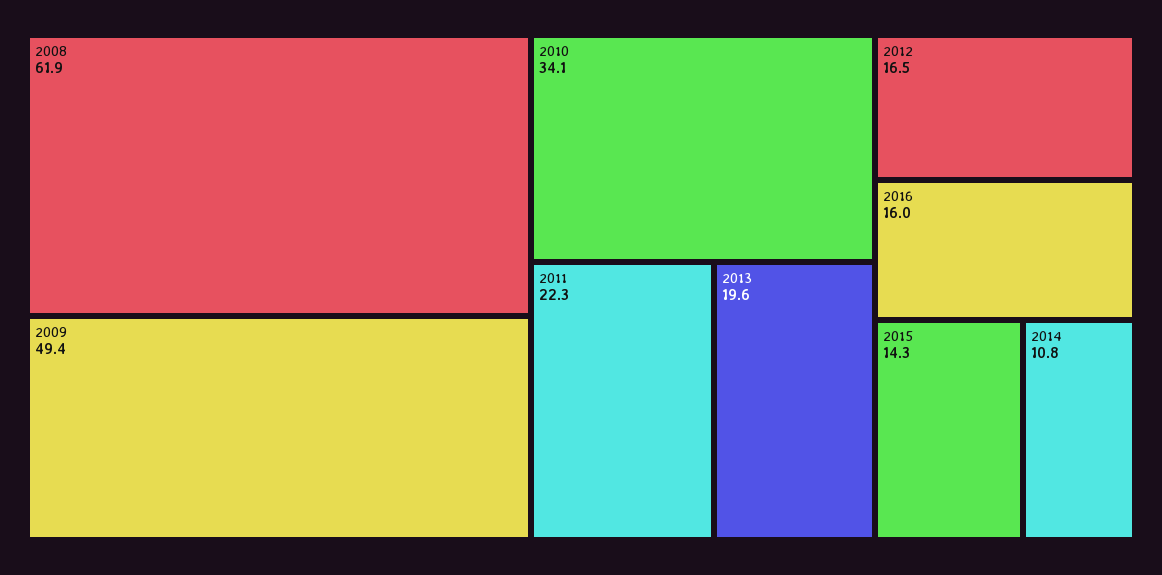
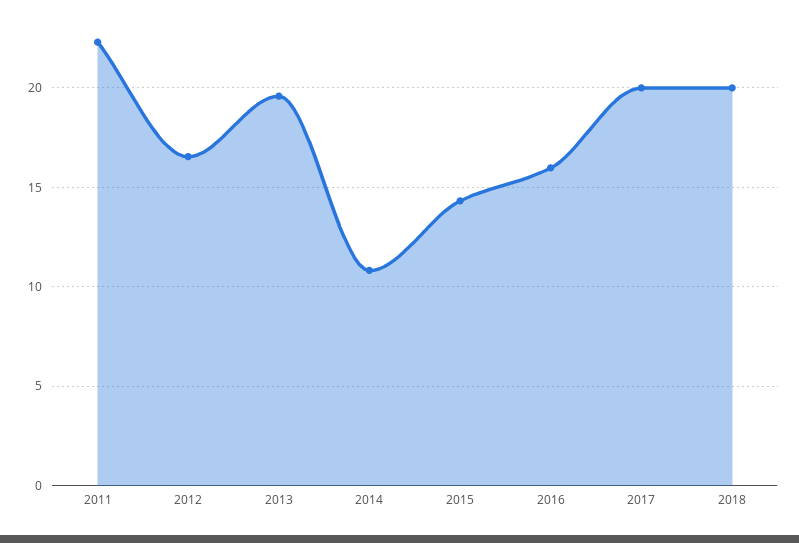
2008: 61.9 -> none
2009: 49.4 -> none
2010: 34.1 -> none
2017: none -> 20
2018: none -> 20

